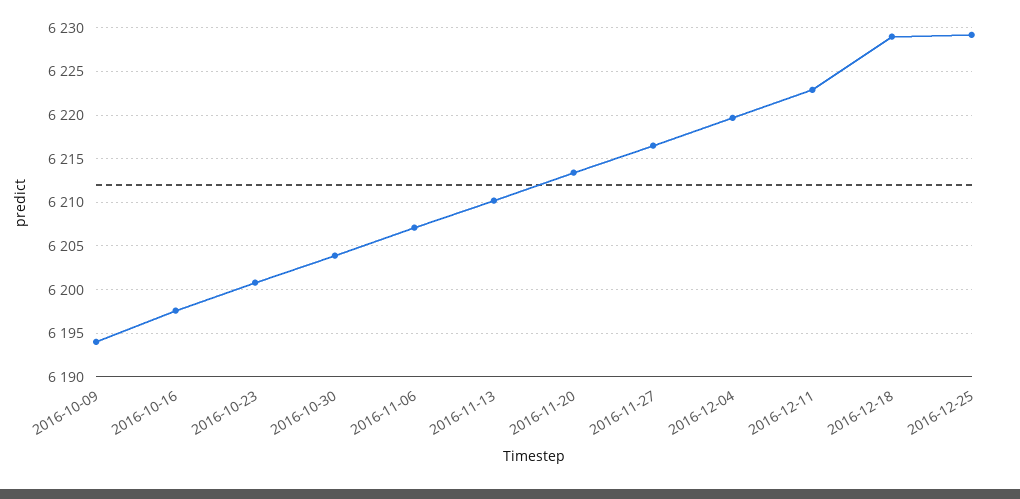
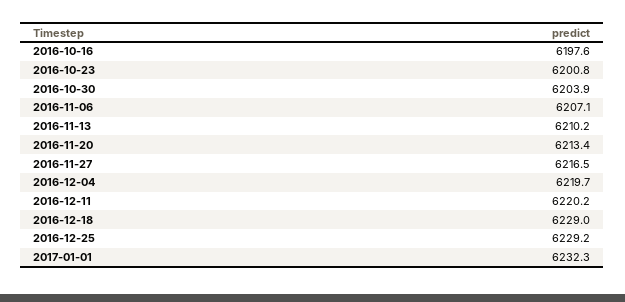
2016-10-09: 6194 -> none
2016-12-11: 6223 -> 6220.2
2017-01-01: none -> 6232.3

